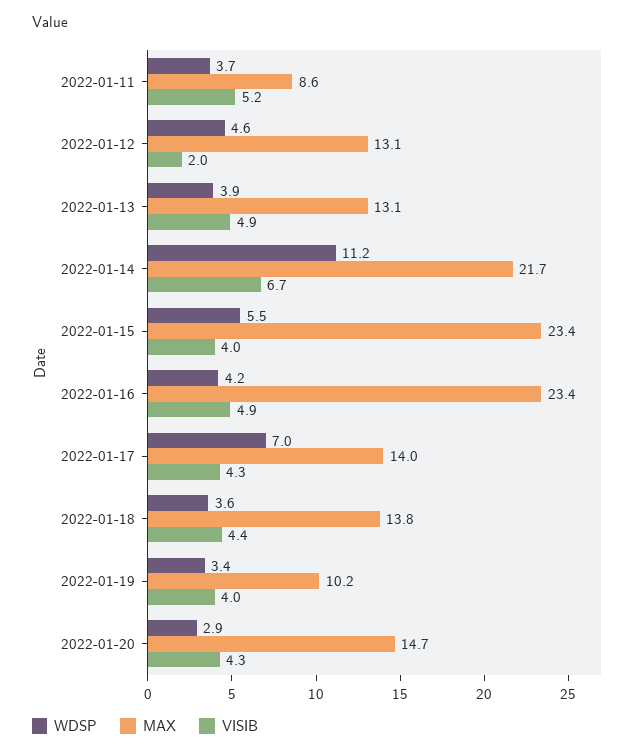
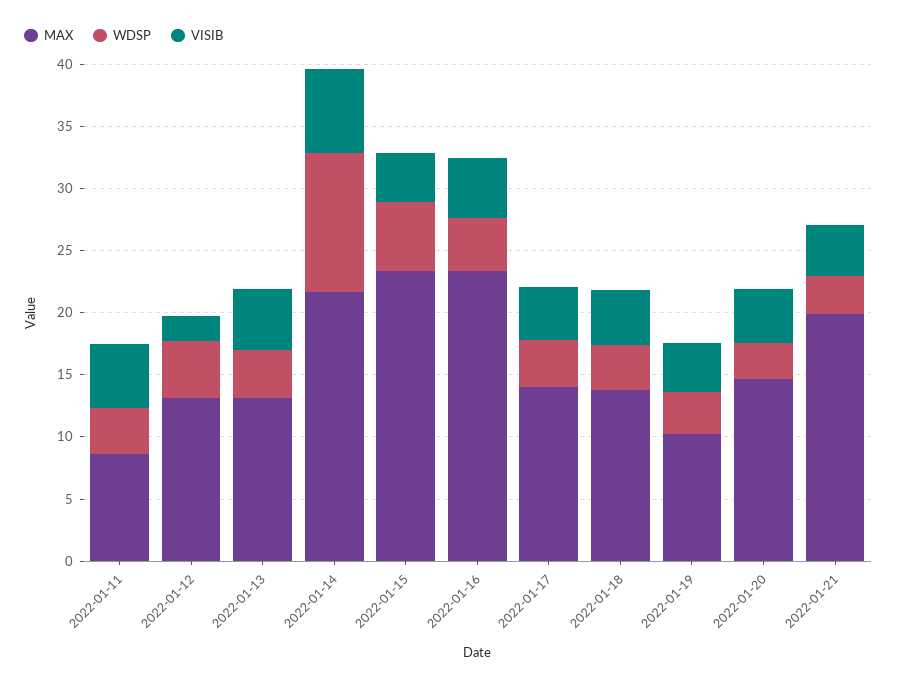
WDSP, 2022-01-17: 7 -> 4
MAX, 2022-01-21: none -> 20
WDSP, 2022-01-21: none -> 3
VISIB, 2022-01-21: none -> 4

